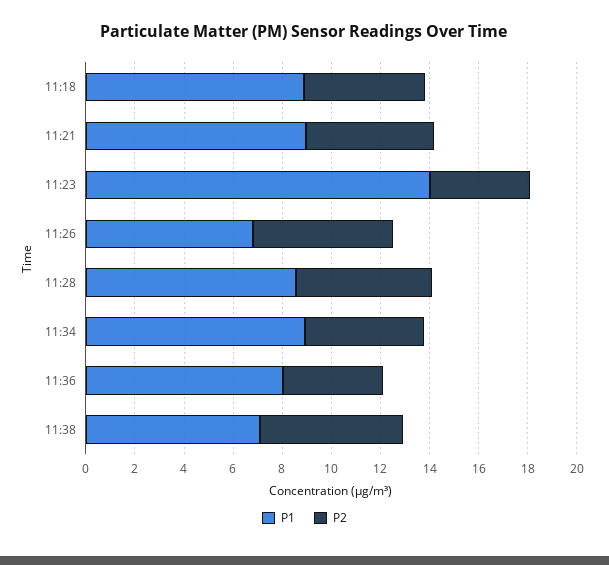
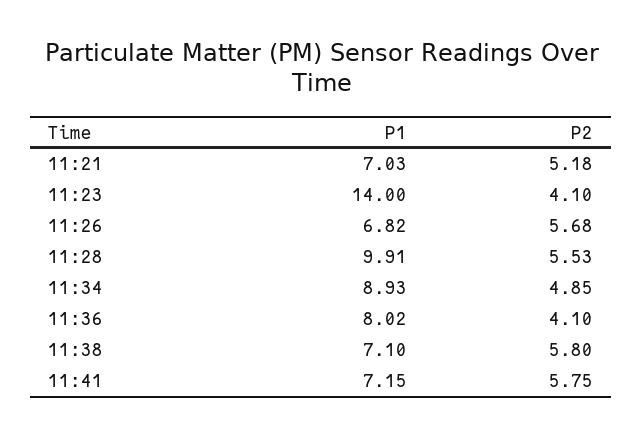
P1, 11:18: 9 -> none
P2, 11:18: 5 -> none
P1, 11:21: 9 -> 7.03
P1, 11:28: 8.5 -> 9.91
P1, 11:41: none -> 7.15
P2, 11:41: none -> 5.75

